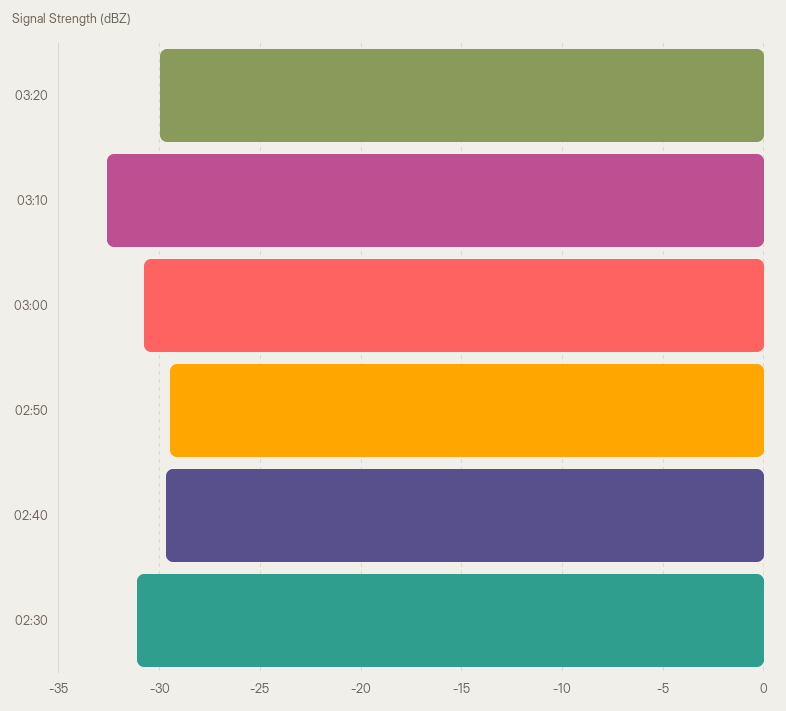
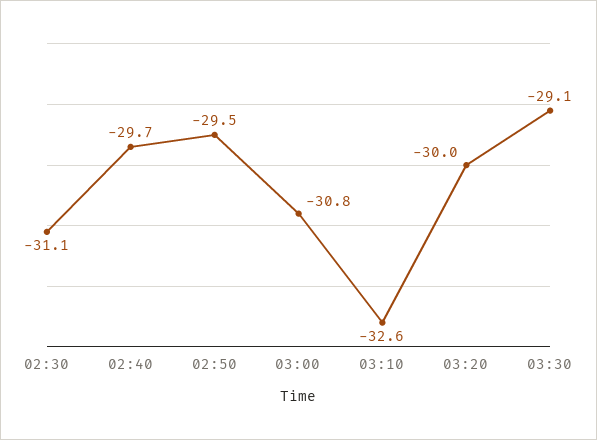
03:30: none -> -29.1

